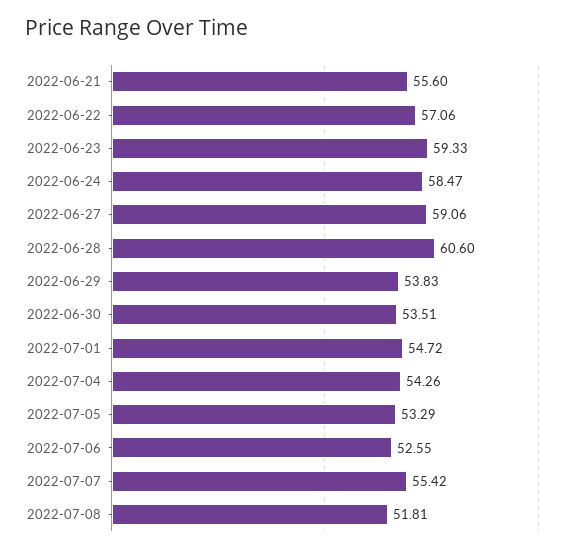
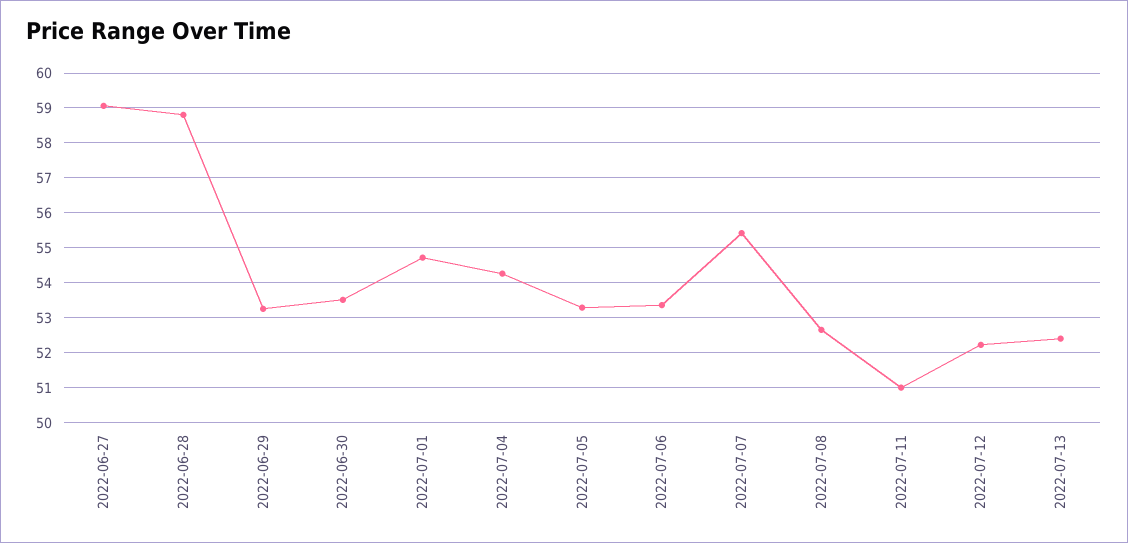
2022-06-21: 55.6 -> none
2022-06-22: 57.06 -> none
2022-06-23: 59.33 -> none
2022-06-24: 58.47 -> none
2022-06-28: 60.6 -> 58.8
2022-06-29: 53.83 -> 53.2
2022-07-06: 52.55 -> 53.4
2022-07-08: 51.81 -> 52.6
2022-07-11: none -> 51
2022-07-12: none -> 52.2
2022-07-13: none -> 52.4

